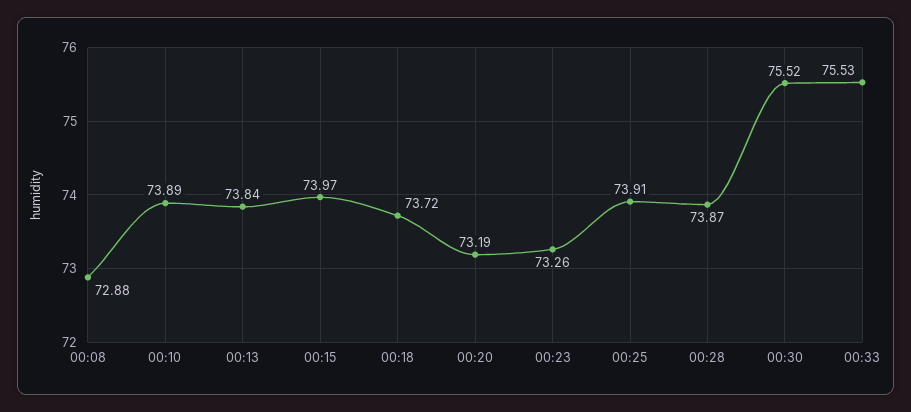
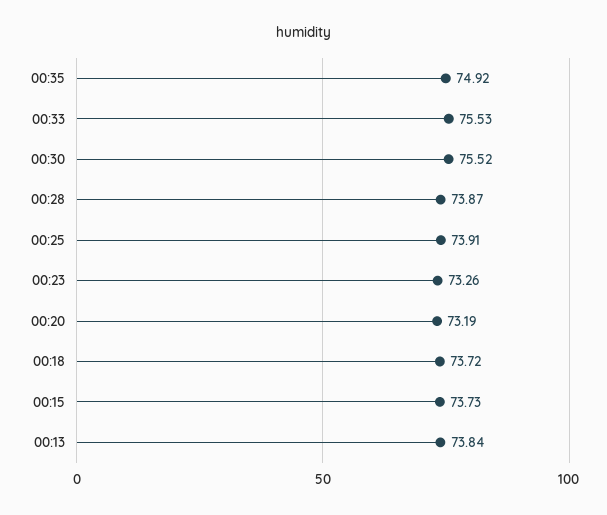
00:08: 72.88 -> none
00:10: 73.89 -> none
00:15: 73.97 -> 73.73
00:35: none -> 74.92

